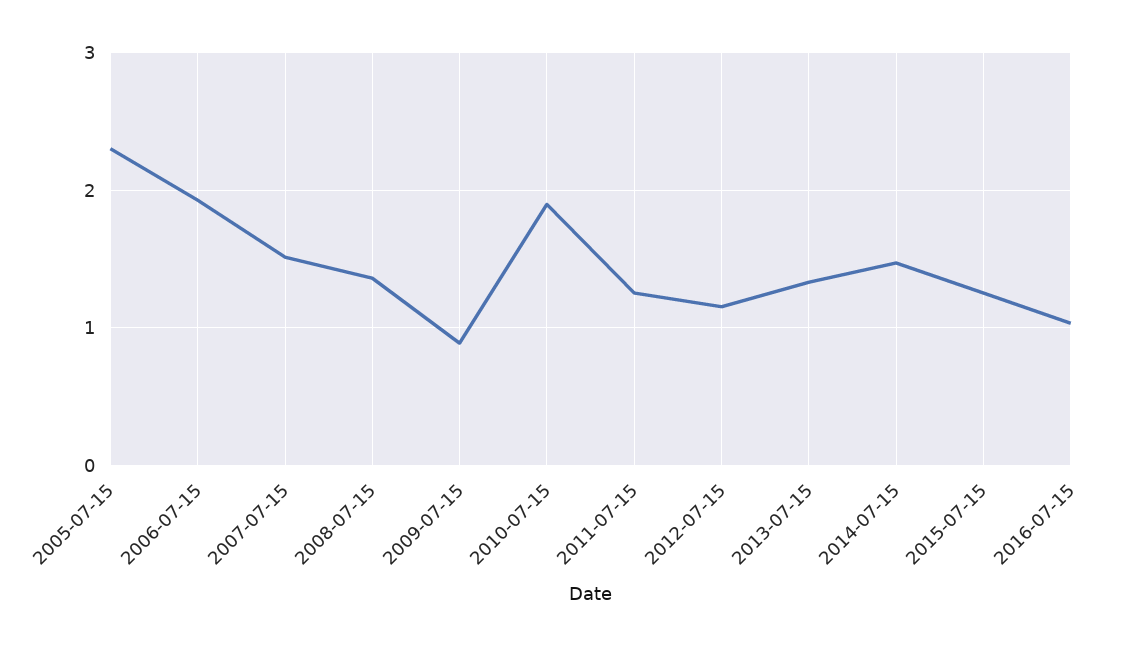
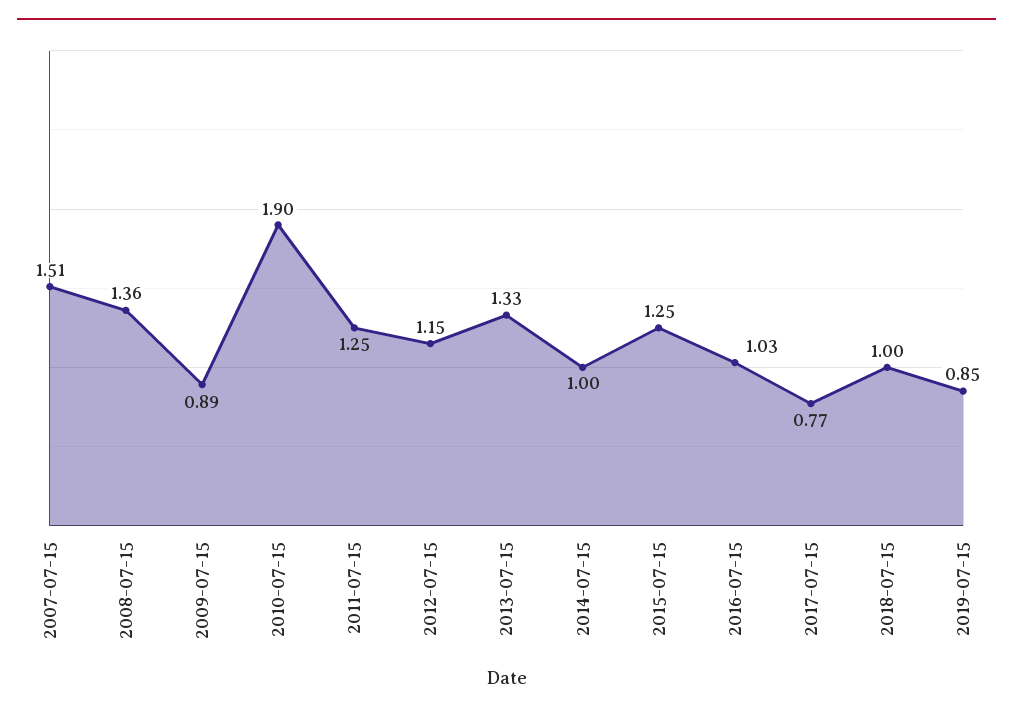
2005-07-15: 2.3 -> none
2006-07-15: 1.9 -> none
2014-07-15: 1.5 -> 1
2017-07-15: none -> 0.77
2018-07-15: none -> 1
2019-07-15: none -> 0.85

